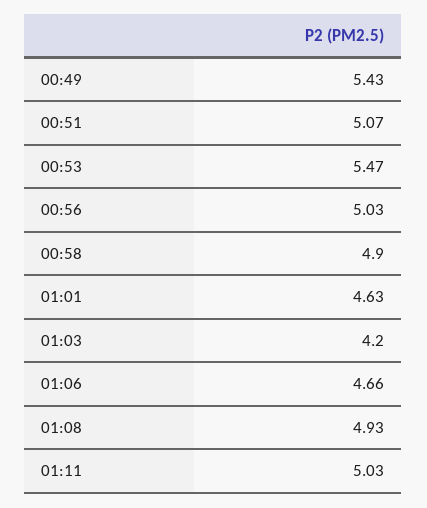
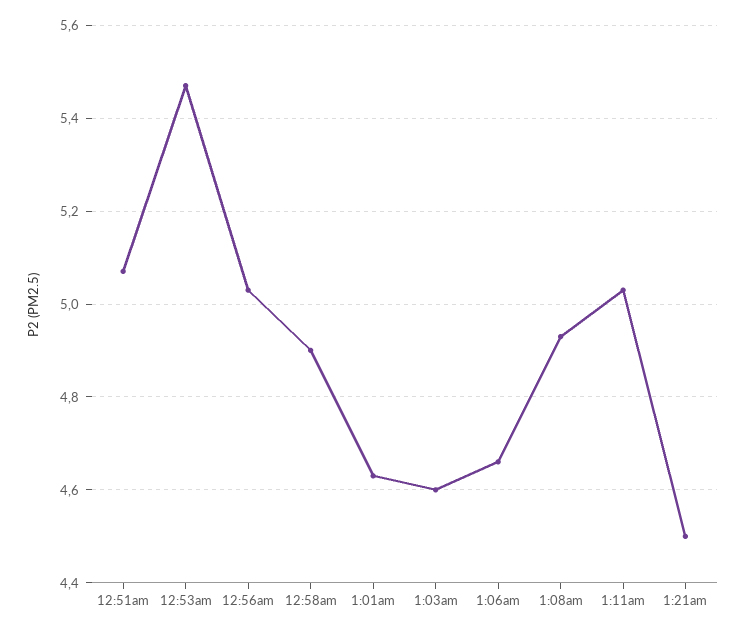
00:49: 5.43 -> none
01:03: 4.2 -> 4.6
1:21am: none -> 4.5

